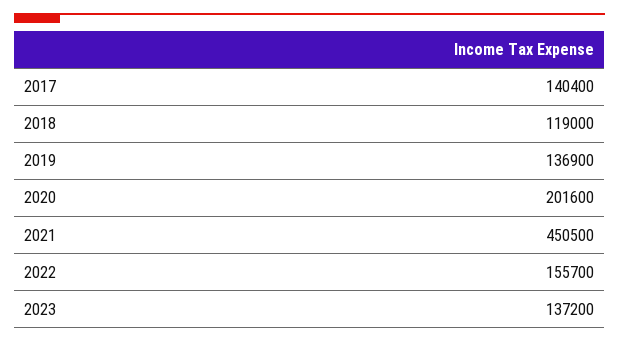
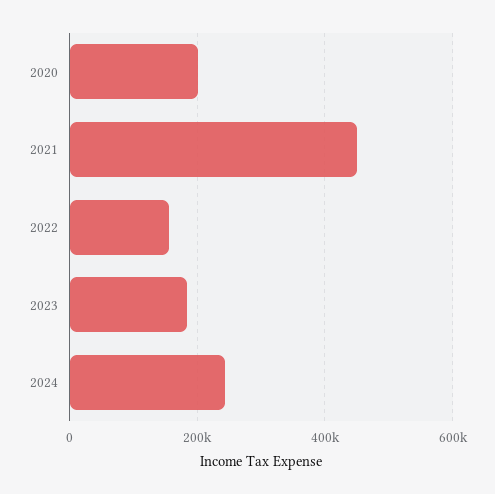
2017: 140400 -> none
2018: 119000 -> none
2019: 136900 -> none
2023: 137200 -> 180000
2024: none -> 240000

